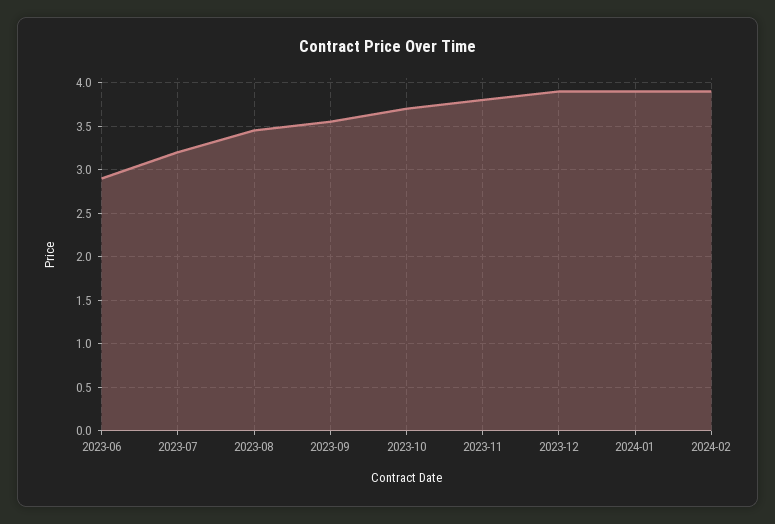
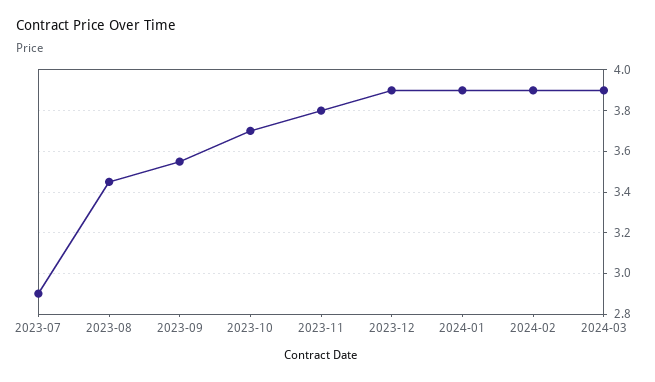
2023-06: 2.9 -> none
2023-07: 3.2 -> 2.9
2024-03: none -> 3.9

